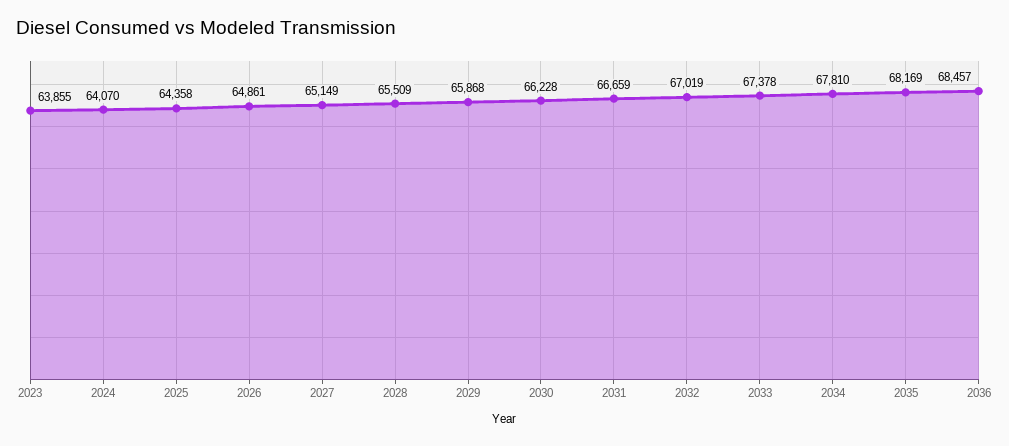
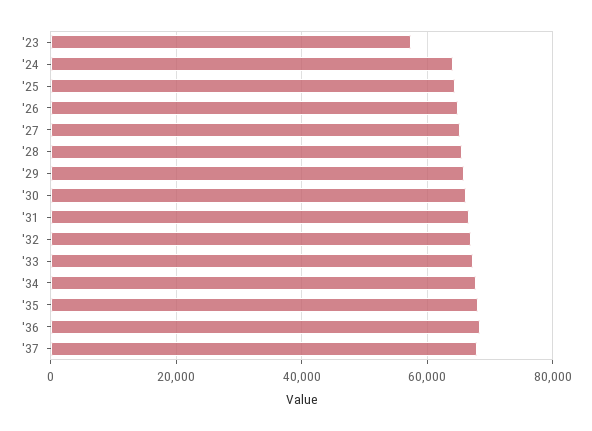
2023: 63855 -> 58000
'37: none -> 68000

